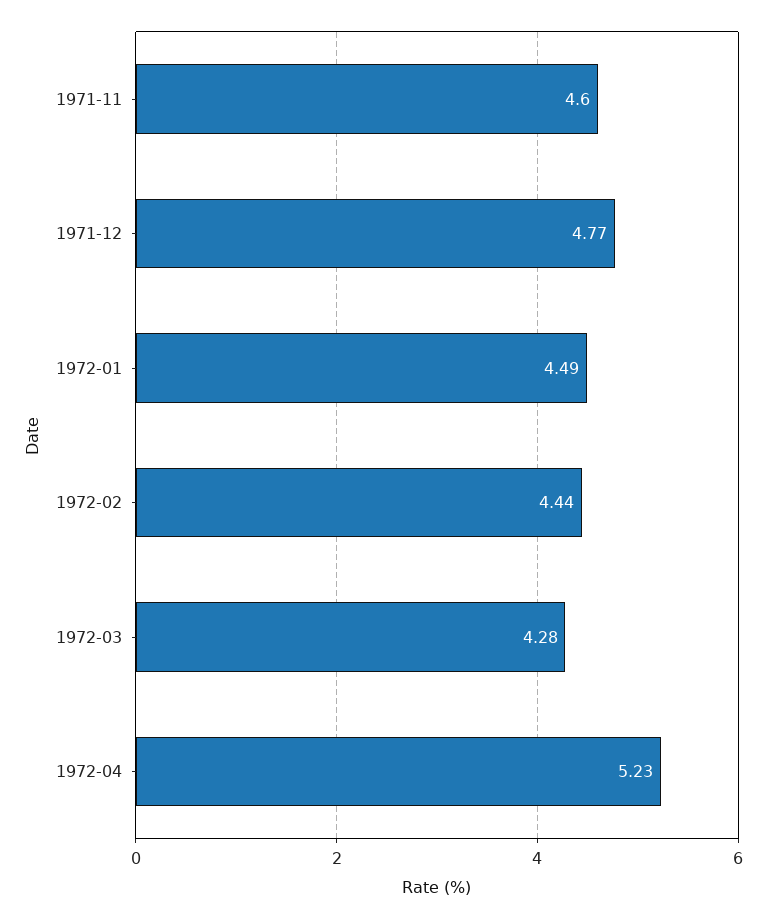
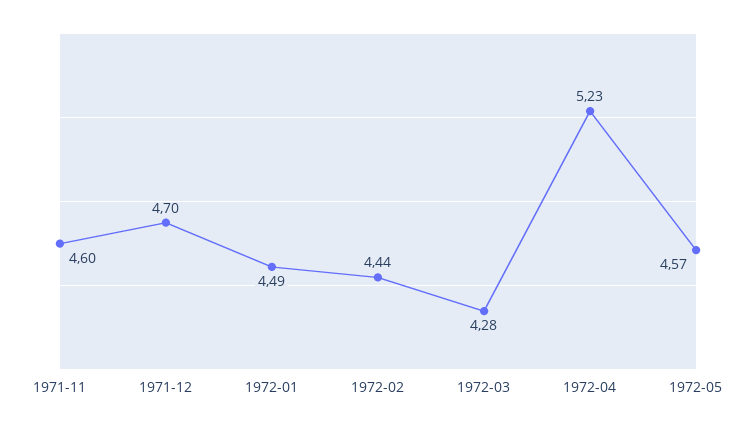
1971-12: 4.77 -> 4.7
1972-05: none -> 4.57

